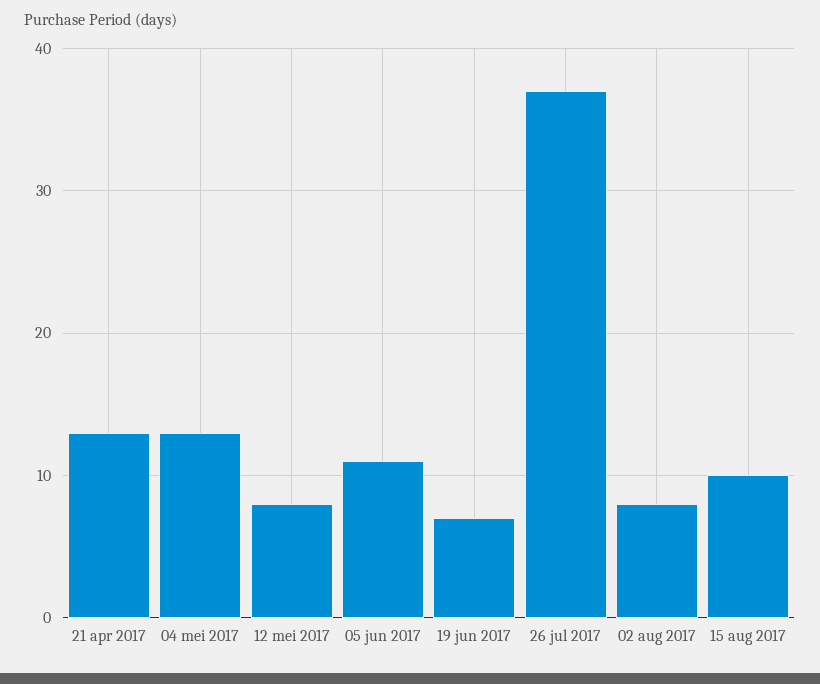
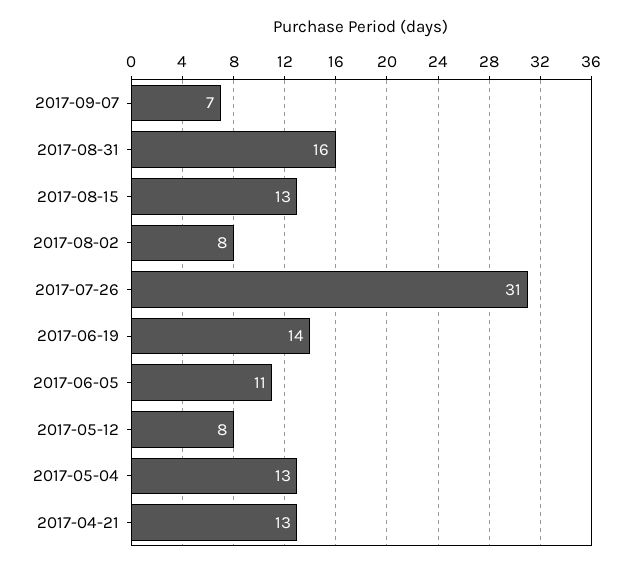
19 jun 2017: 7 -> 14
26 jul 2017: 37 -> 31
15 aug 2017: 10 -> 13
2017-09-07: none -> 7
2017-08-31: none -> 16

